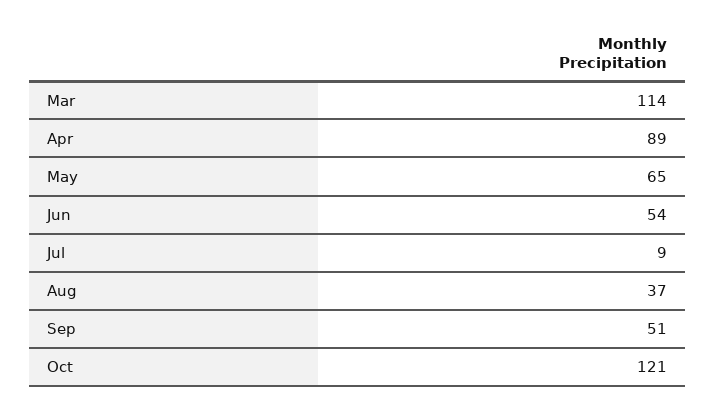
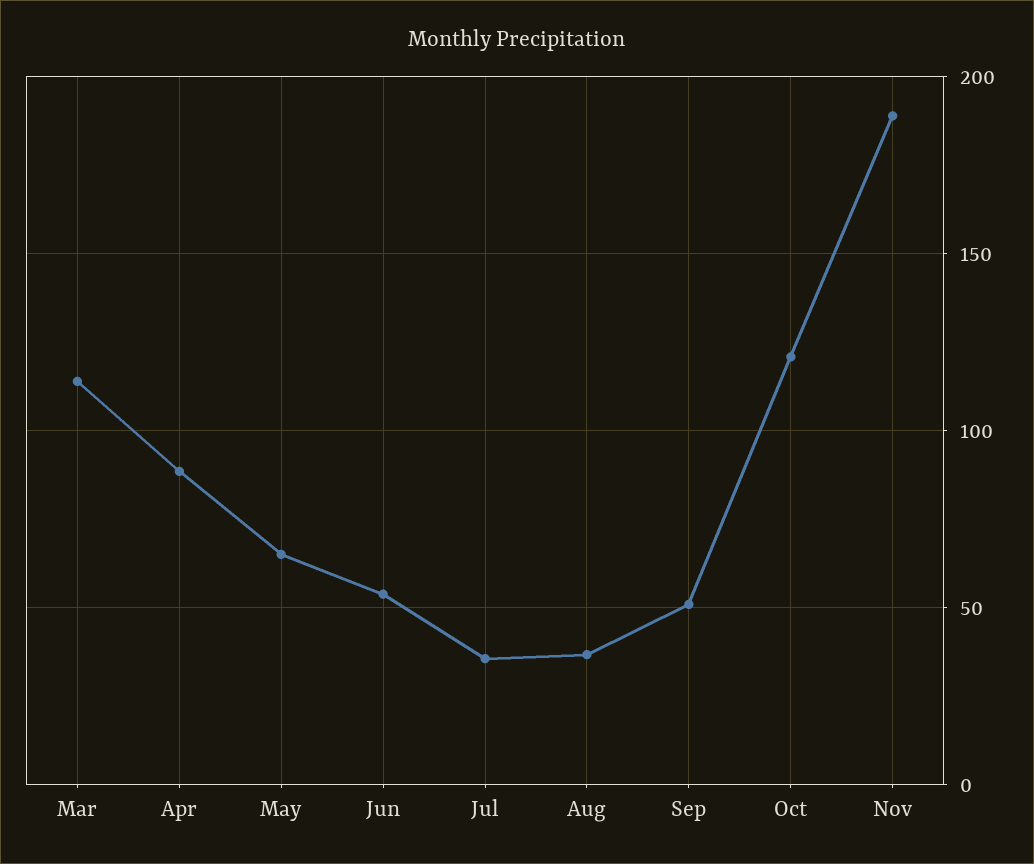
Jul: 9 -> 35
Nov: none -> 190

